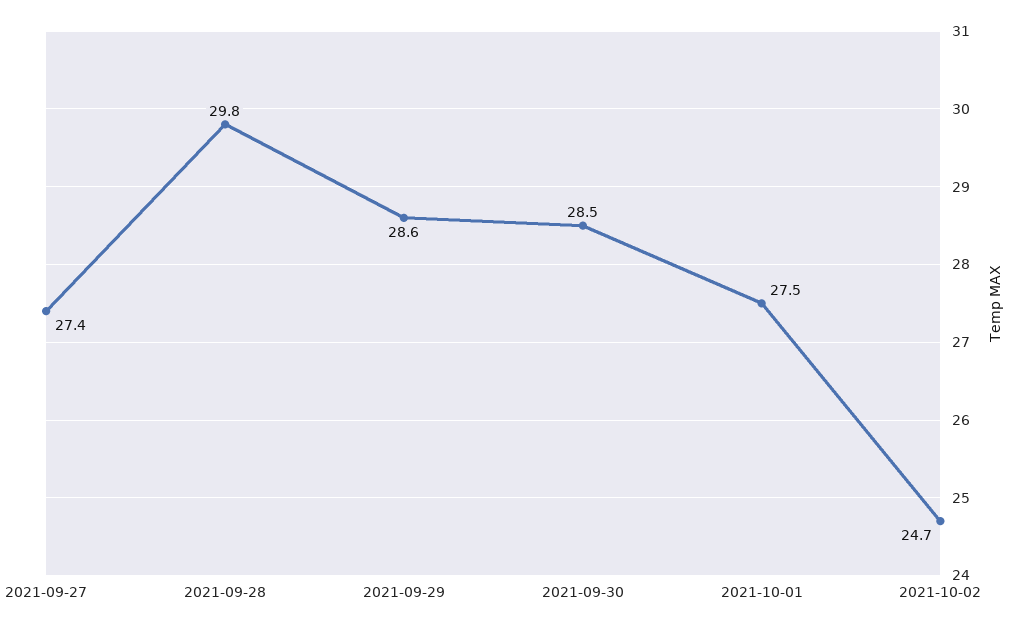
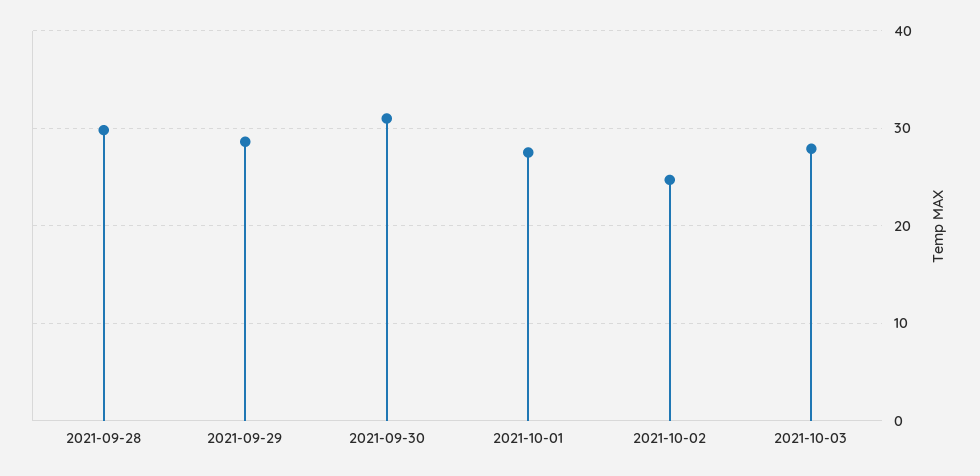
2021-09-27: 27.4 -> none
2021-09-30: 28.5 -> 31
2021-10-03: none -> 28

